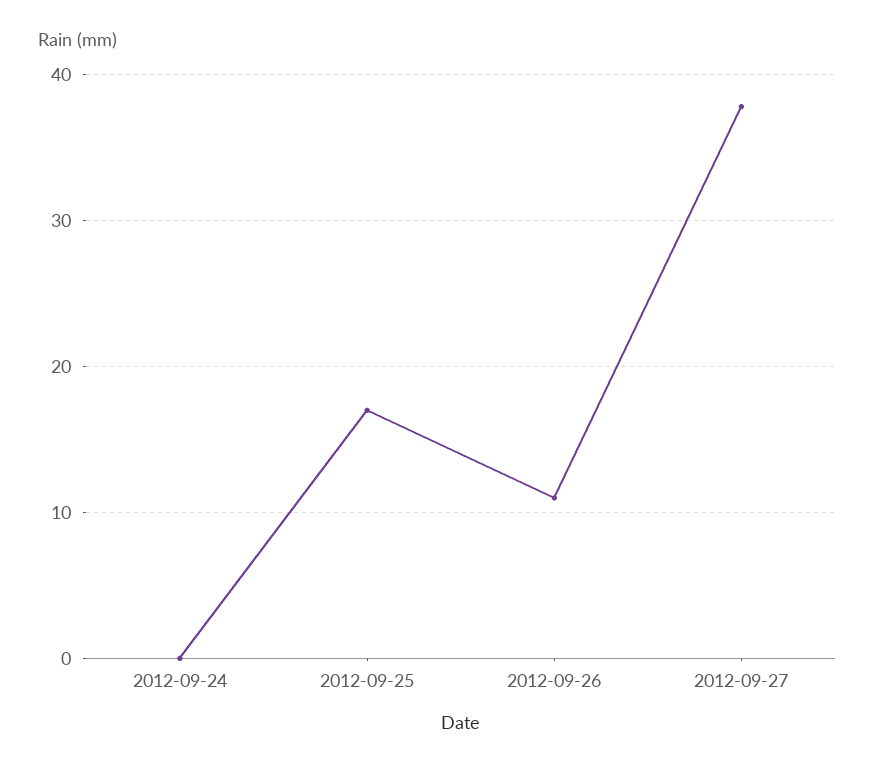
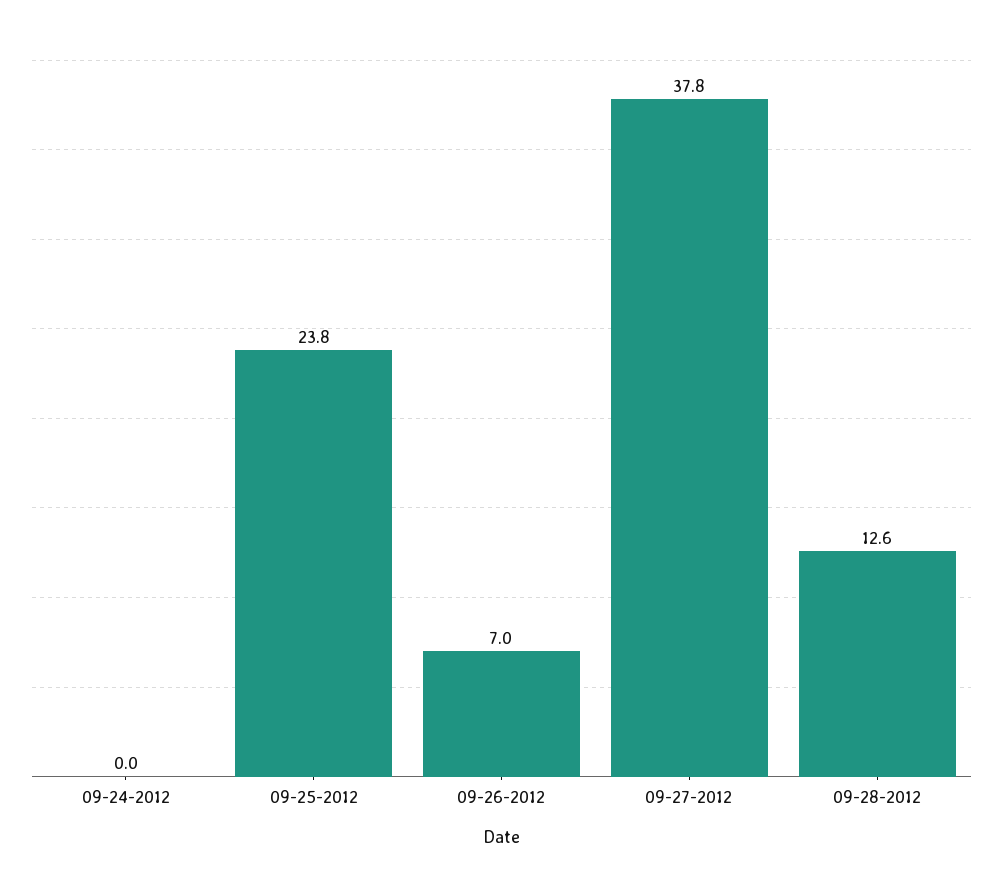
2012-09-25: 17 -> 23.8
2012-09-26: 11 -> 7
09-28-2012: none -> 12.6

